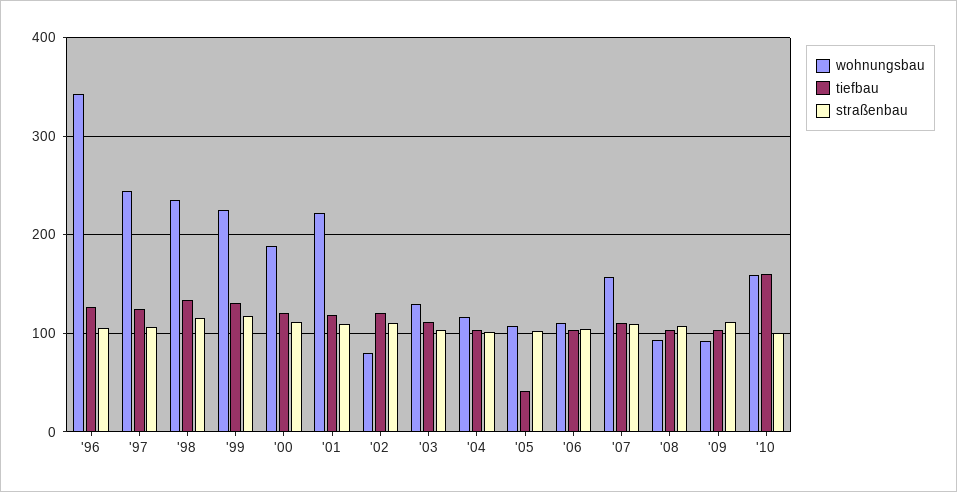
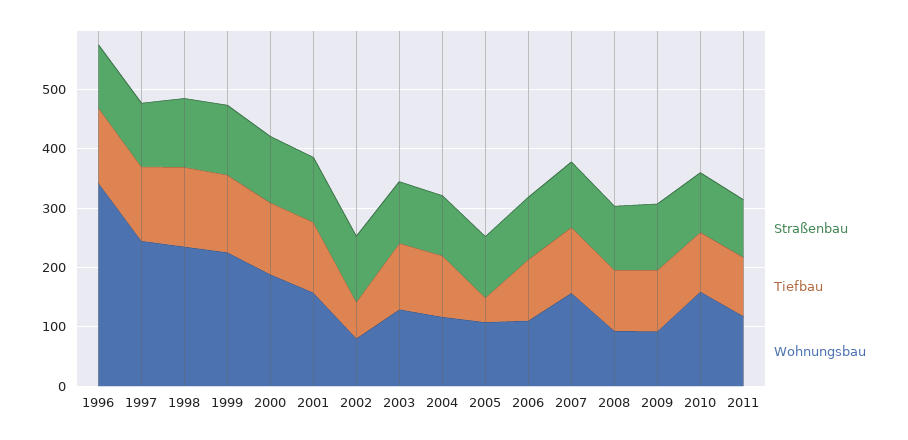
wohnungsbau, '01: 220 -> 160
tiefbau, '02: 120 -> 60
tiefbau, '10: 160 -> 100
straßenbau, 2011: none -> 100
tiefbau, 2011: none -> 100
wohnungsbau, 2011: none -> 120

